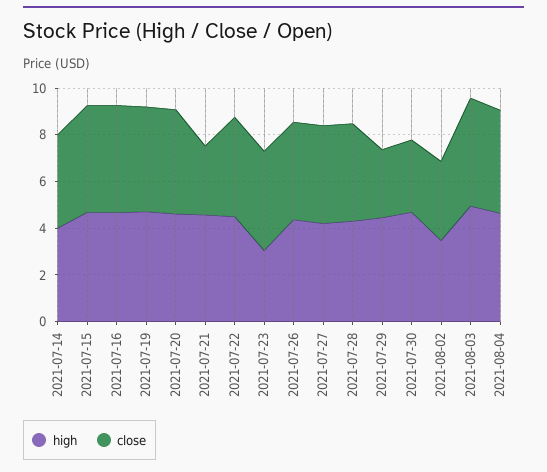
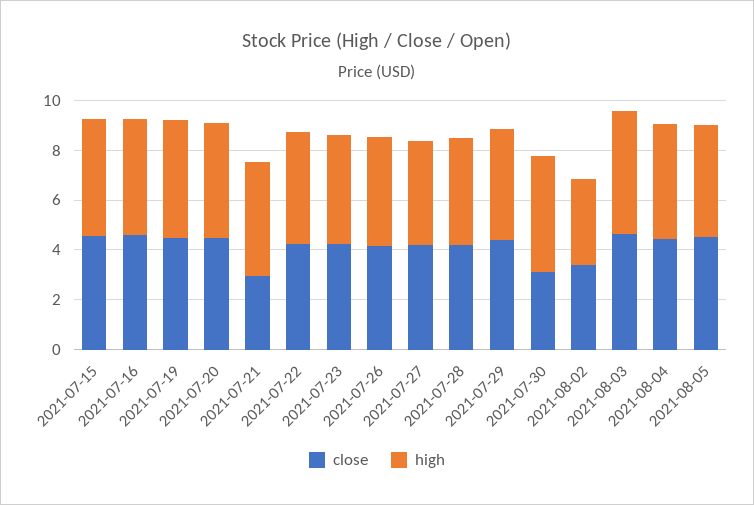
high, 2021-07-14: 4 -> none
close, 2021-07-14: 4 -> none
high, 2021-07-23: 3 -> 4.5
close, 2021-07-29: 3 -> 4.5
close, 2021-08-05: none -> 4.5
high, 2021-08-05: none -> 4.5

